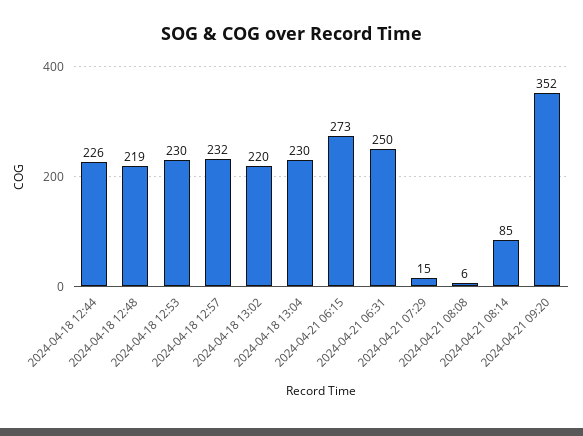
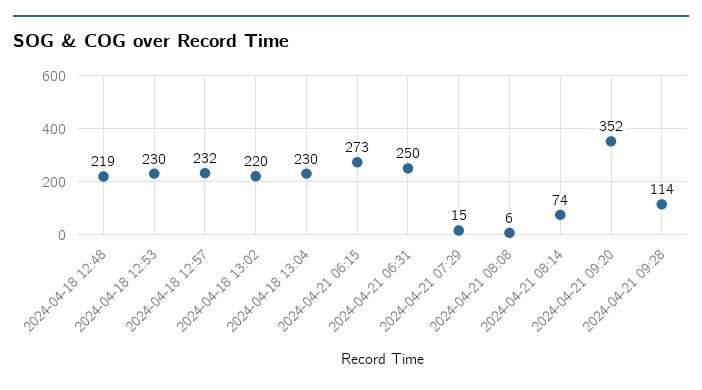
2024-04-18 12:44: 226 -> none
2024-04-21 08:14: 85 -> 74
2024-04-21 09:28: none -> 114

